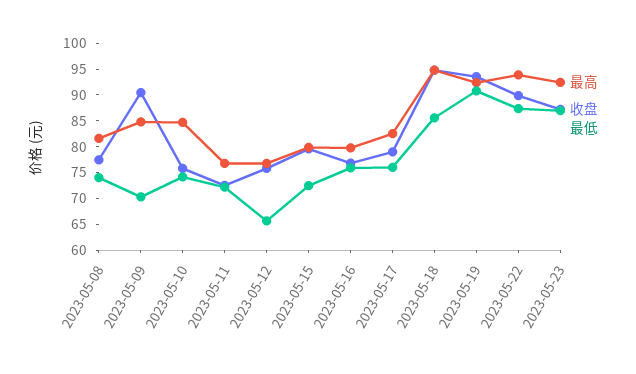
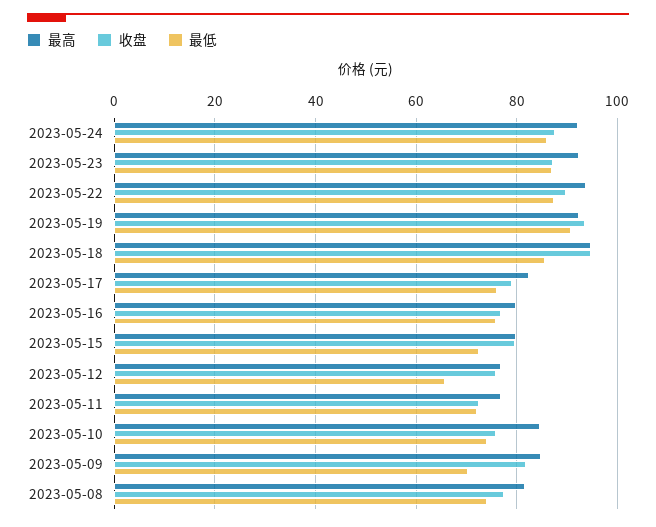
收盘, 2023-05-09: 90 -> 82
最高, 2023-05-24: none -> 92
收盘, 2023-05-24: none -> 88
最低, 2023-05-24: none -> 86

